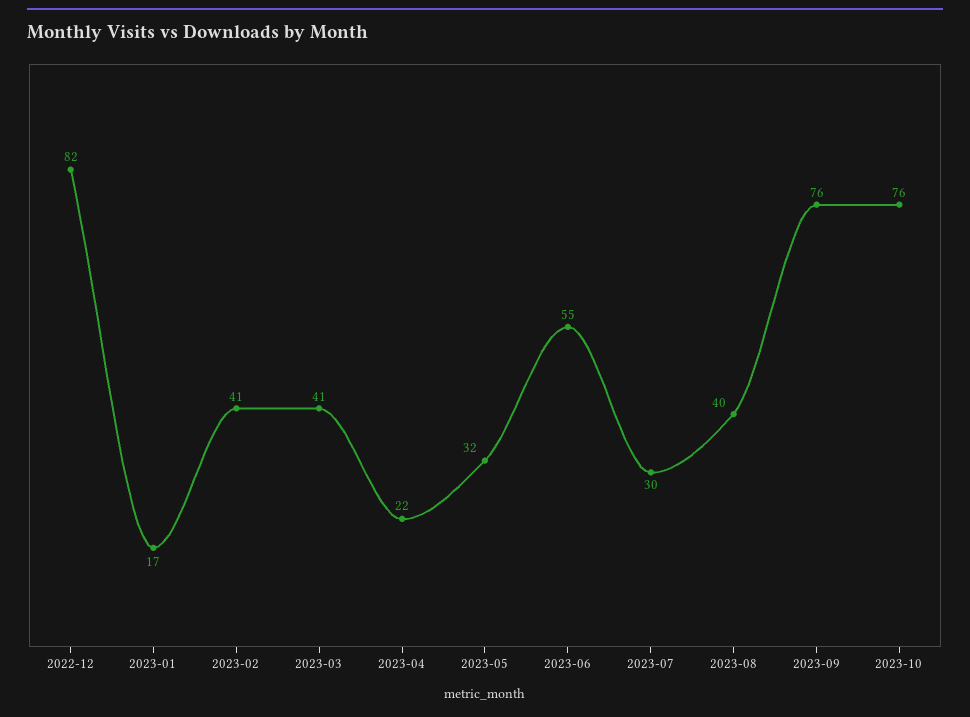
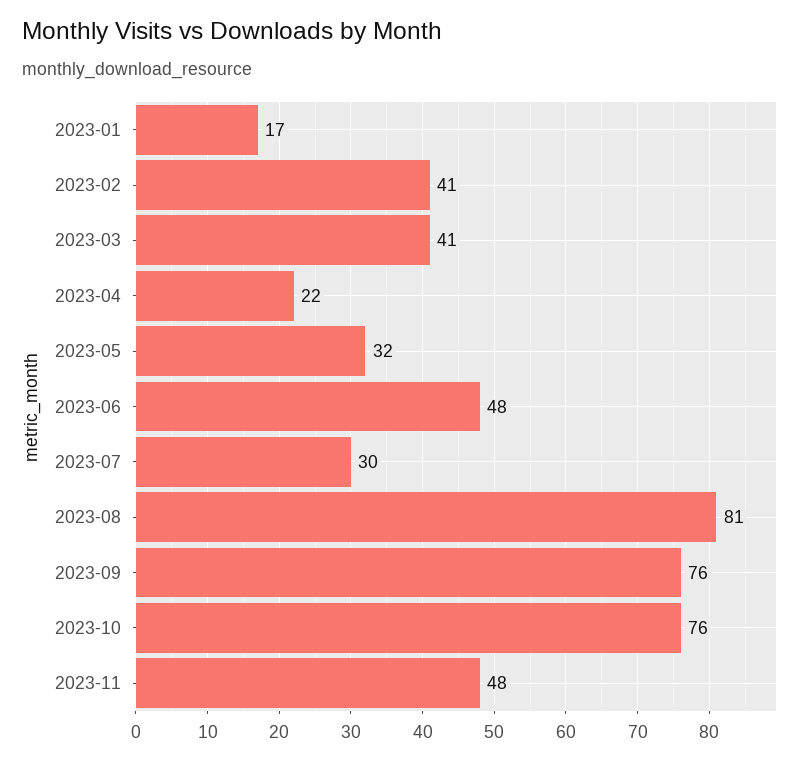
2022-12: 82 -> none
2023-06: 55 -> 48
2023-08: 40 -> 81
2023-11: none -> 48

